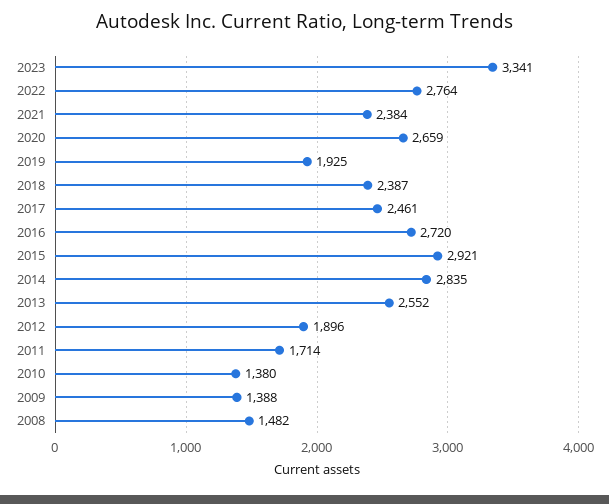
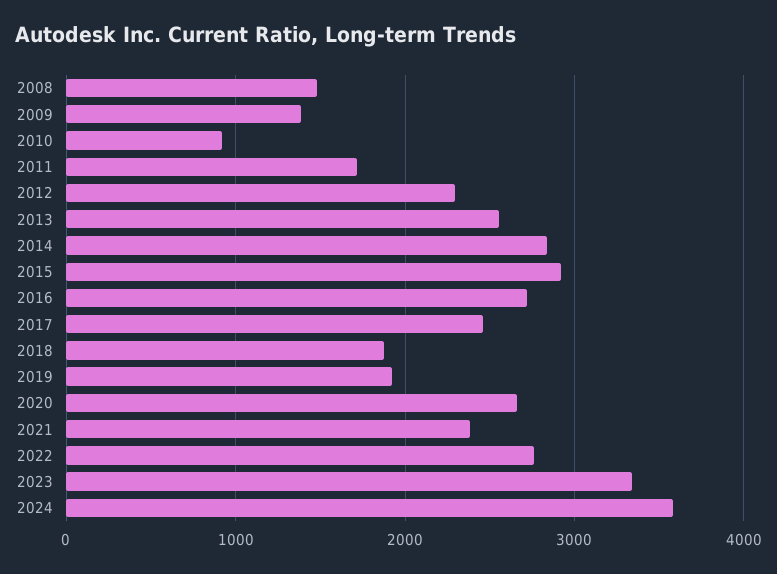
2018: 2387 -> 1900
2012: 1896 -> 2300
2010: 1380 -> 900
2024: none -> 3600

